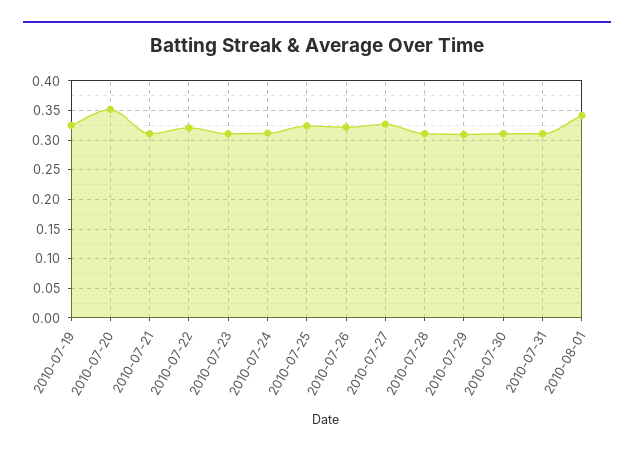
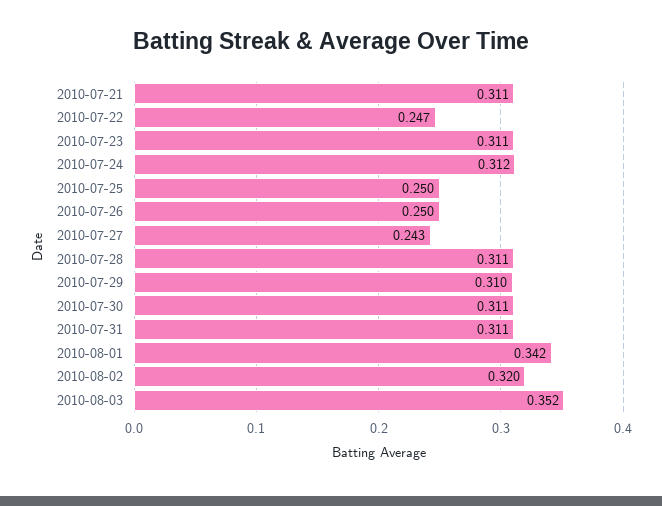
2010-07-19: 0.325 -> none
2010-07-20: 0.35 -> none
2010-07-22: 0.325 -> 0.247
2010-07-25: 0.325 -> 0.25
2010-07-26: 0.325 -> 0.25
2010-07-27: 0.325 -> 0.243
2010-08-02: none -> 0.32
2010-08-03: none -> 0.352

